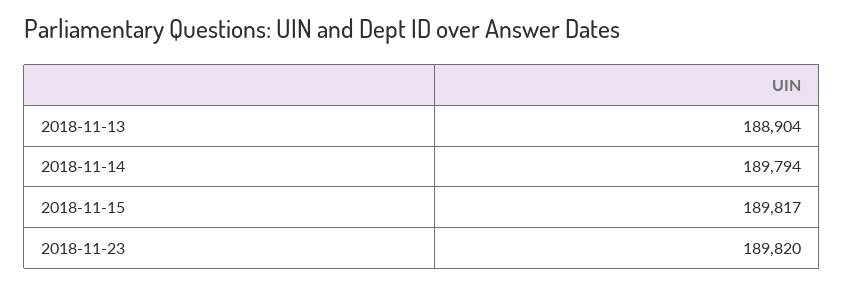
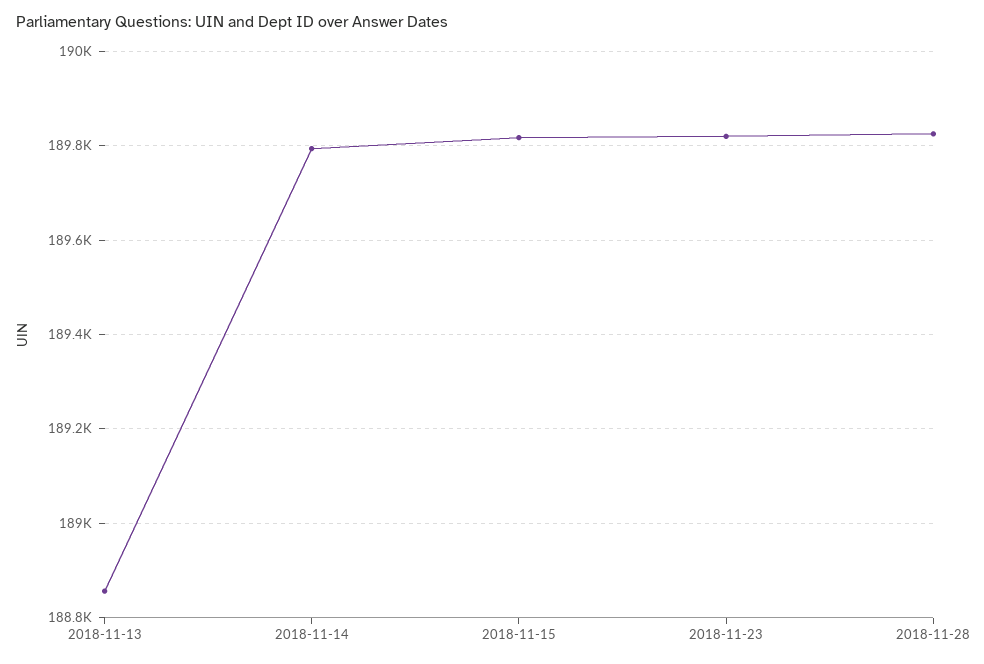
2018-11-13: 188904 -> 188860
2018-11-28: none -> 189820

